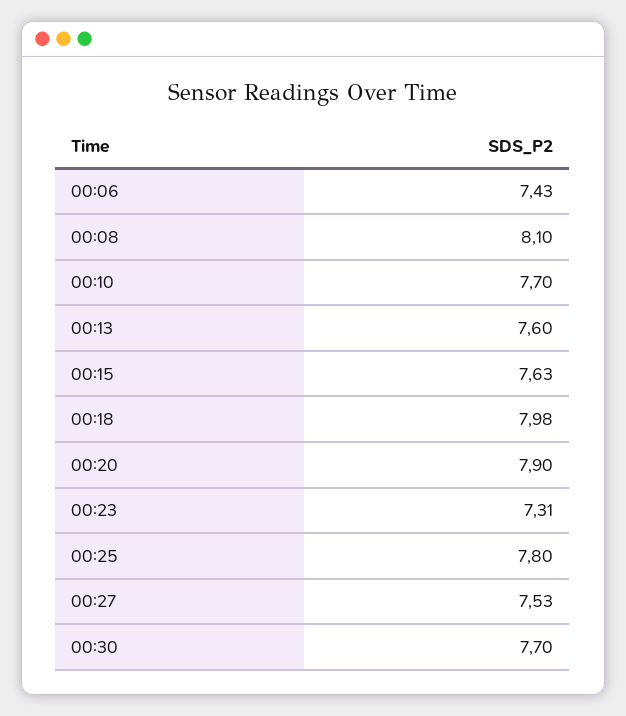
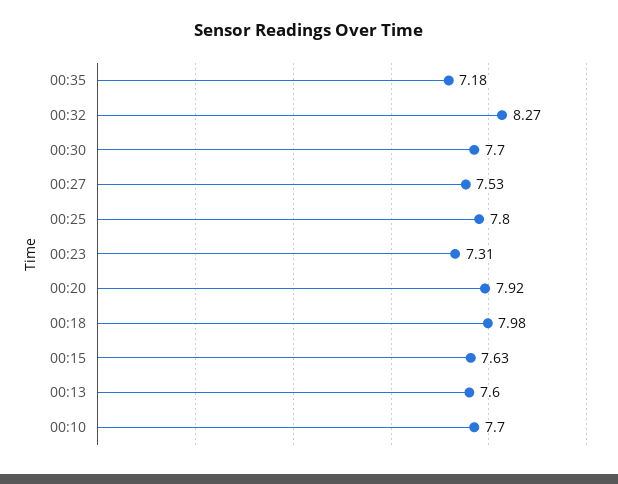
00:06: 7.43 -> none
00:08: 8.1 -> none
00:20: 7.9 -> 7.92
00:35: none -> 7.18
00:32: none -> 8.27

